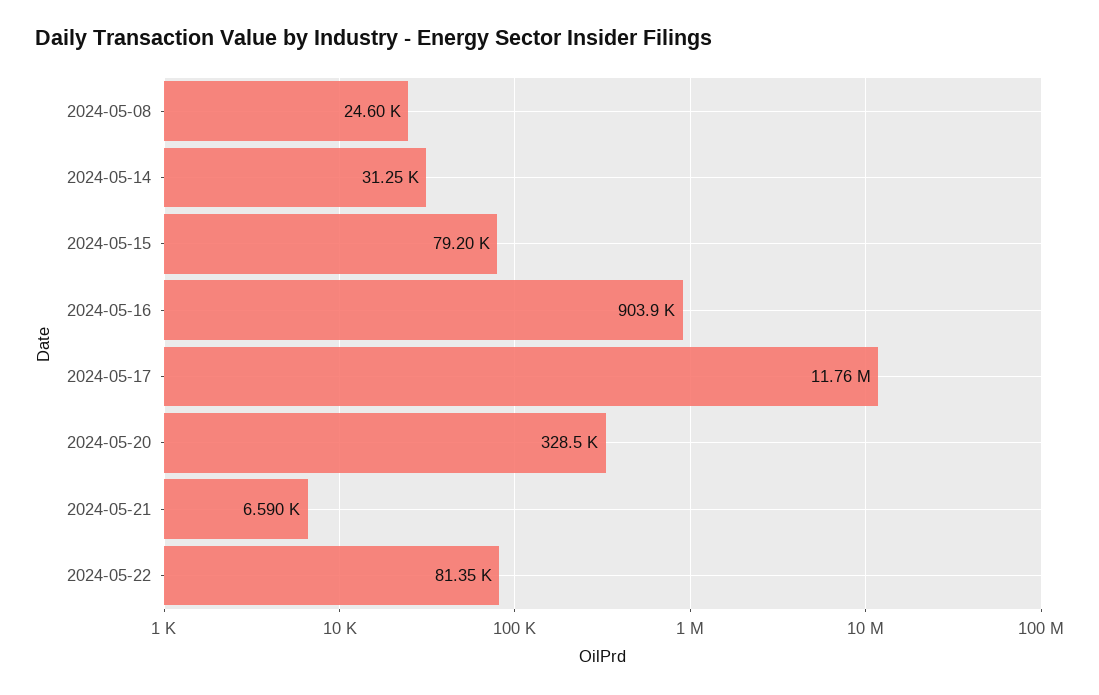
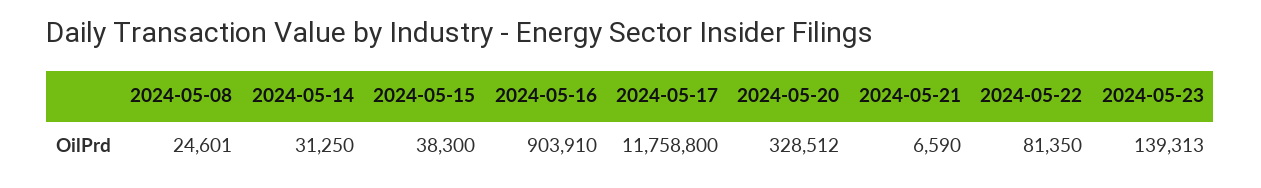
2024-05-15: 79200 -> 38300
2024-05-23: none -> 139313

